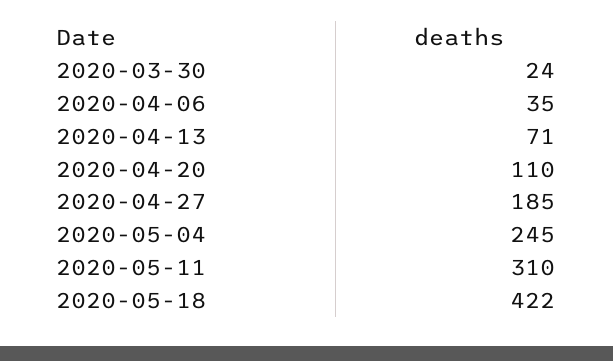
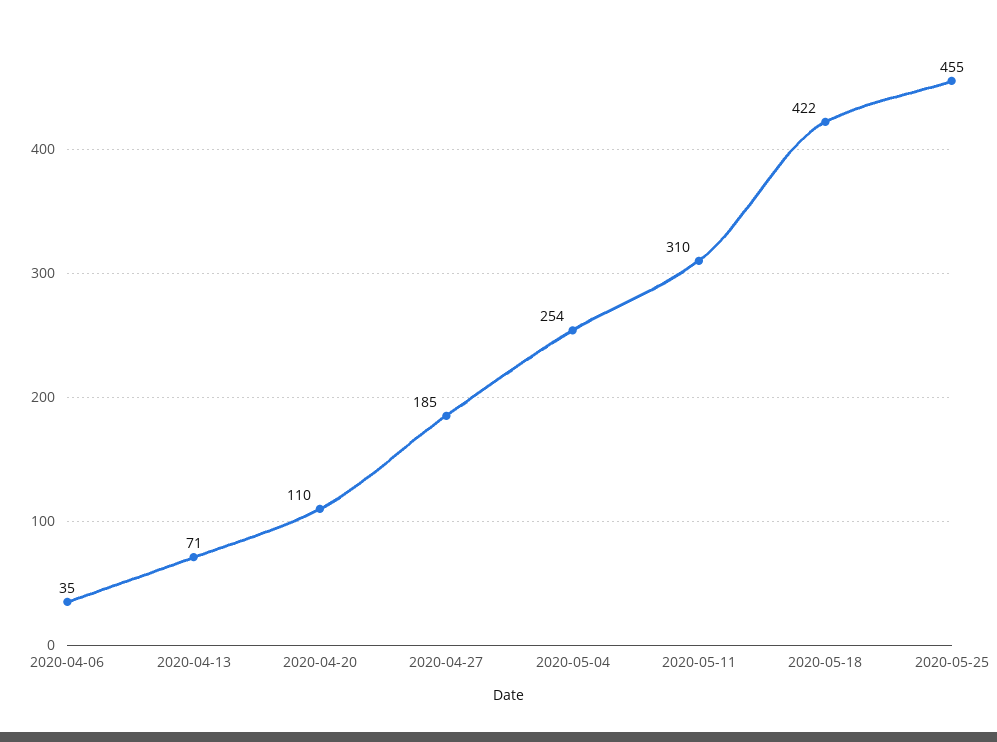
2020-03-30: 24 -> none
2020-05-04: 245 -> 254
2020-05-25: none -> 455

